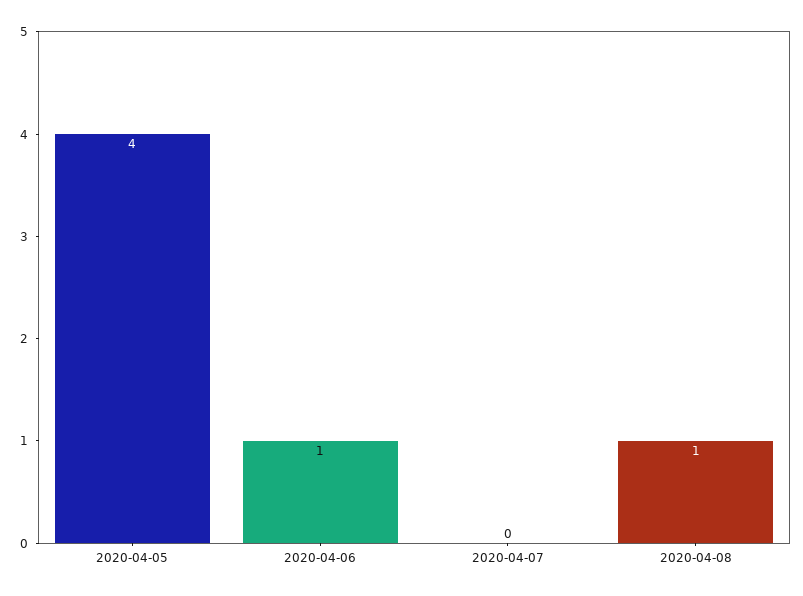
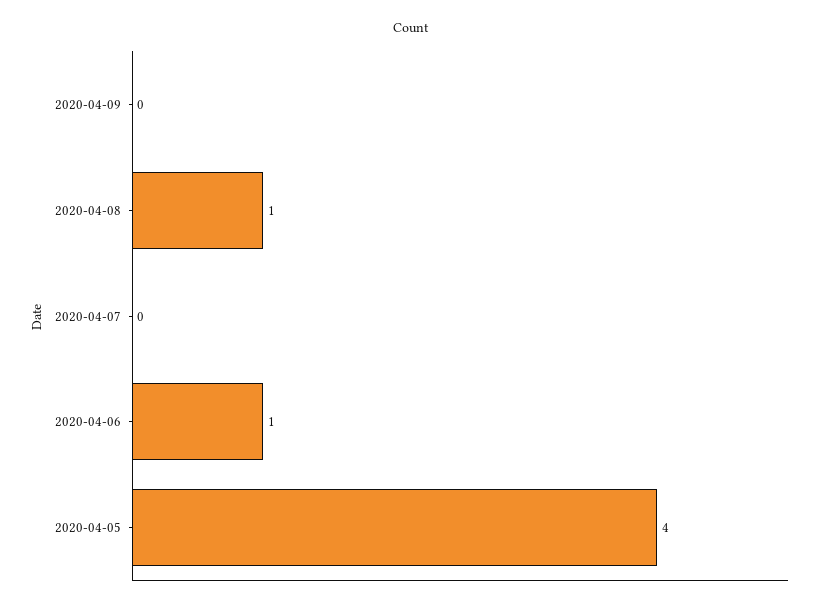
2020-04-09: none -> 0

